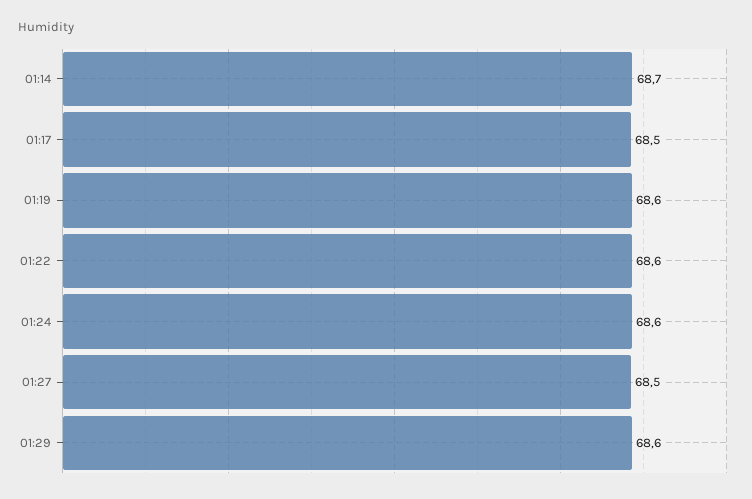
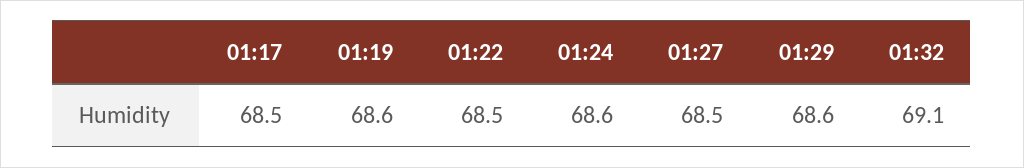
01:14: 68.7 -> none
01:22: 68.6 -> 68.5
01:32: none -> 69.1

